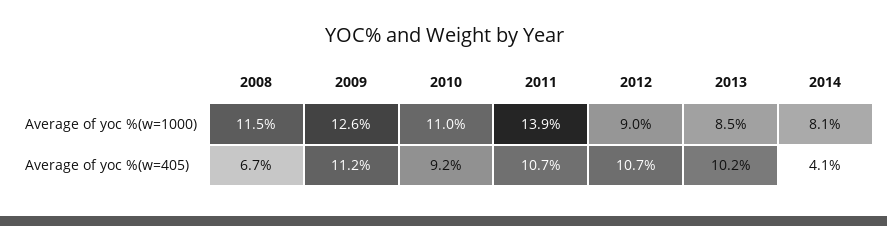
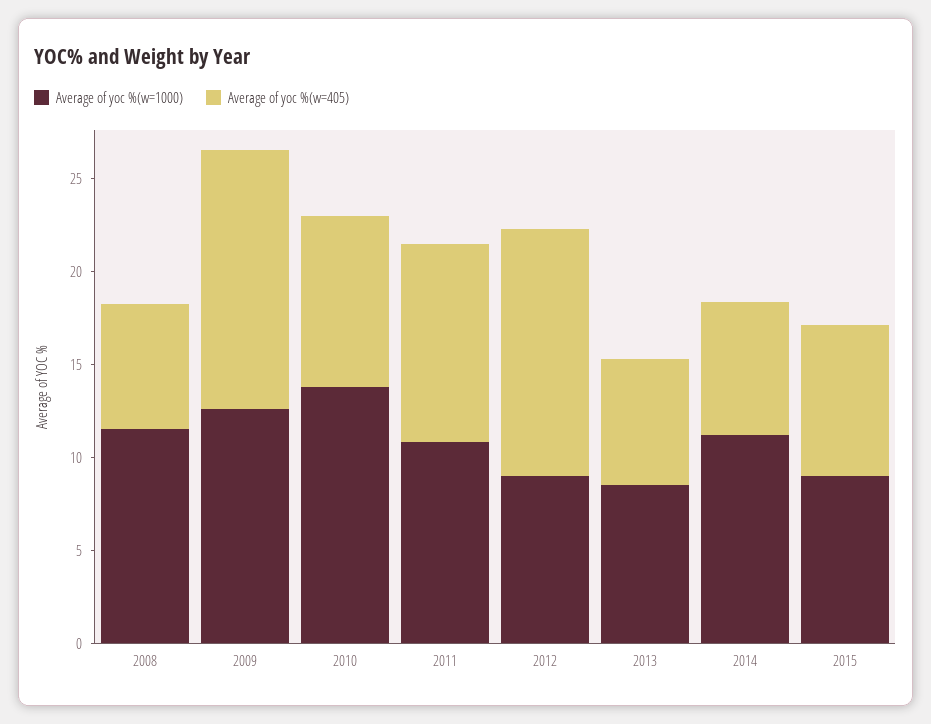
Average of yoc %(w=1000), 2010: 11 -> 14
Average of yoc %(w=1000), 2011: 13.9 -> 11
Average of yoc %(w=1000), 2014: 8.1 -> 11
Average of yoc %(w=405), 2009: 11.2 -> 14
Average of yoc %(w=405), 2012: 10.7 -> 13
Average of yoc %(w=405), 2013: 10.2 -> 7
Average of yoc %(w=405), 2014: 4.1 -> 7
Average of yoc %(w=1000), 2015: none -> 9
Average of yoc %(w=405), 2015: none -> 8

